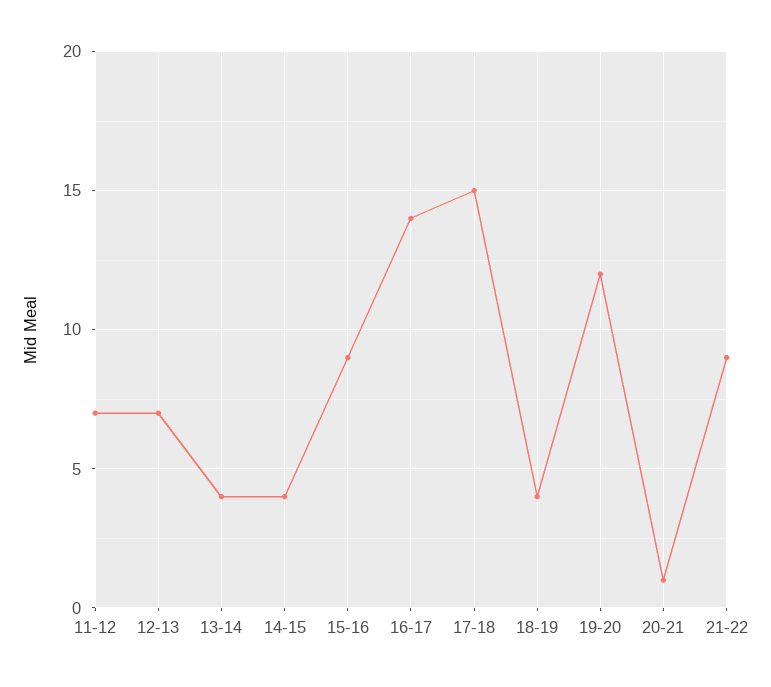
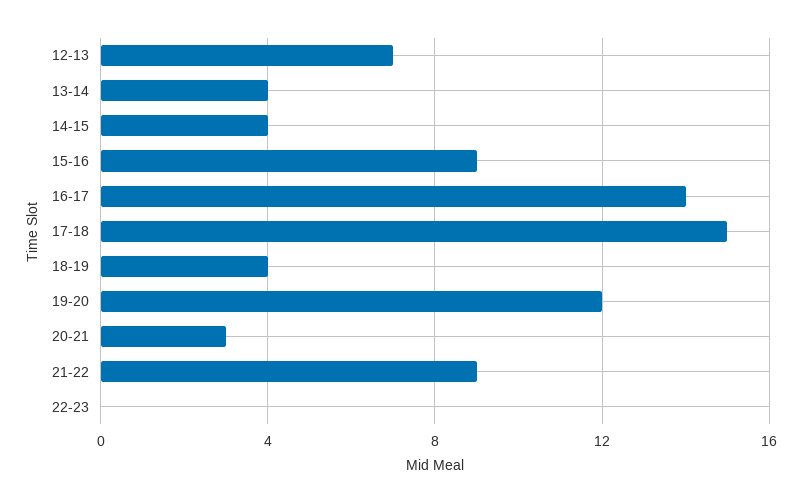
11-12: 7 -> none
20-21: 1 -> 3
22-23: none -> 0

